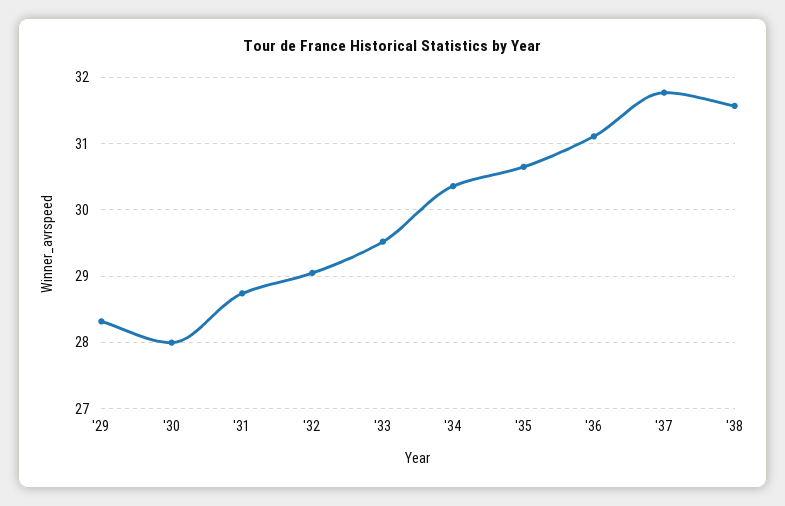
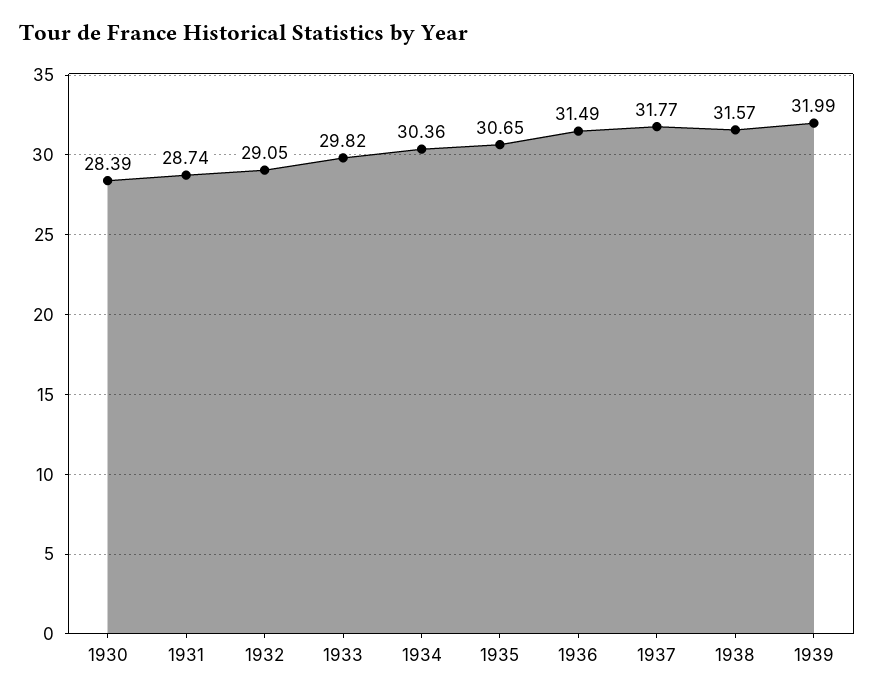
'29: 28.3 -> none
'30: 28 -> 28.39
'33: 29.5 -> 29.82
'36: 31.1 -> 31.49
1939: none -> 31.99

